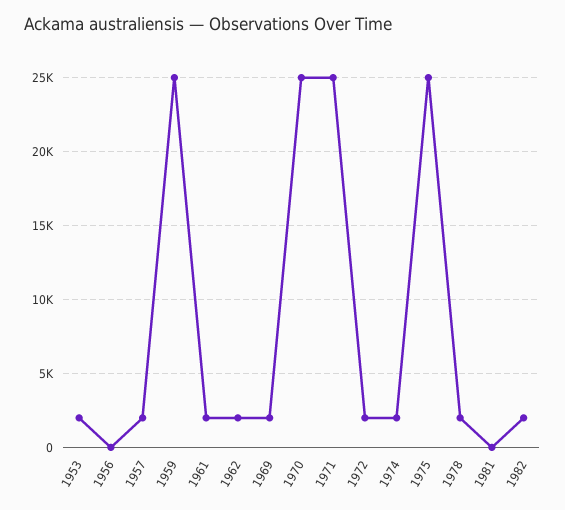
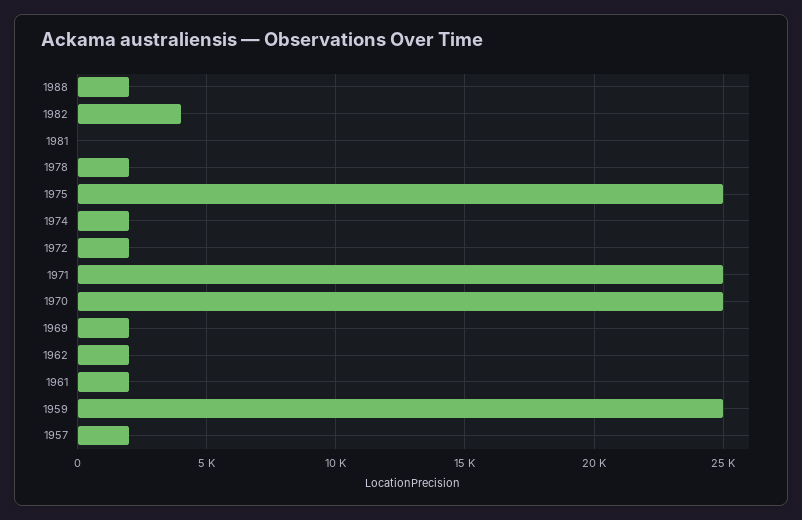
1953: 2000 -> none
1956: 0 -> none
1982: 2000 -> 4000
1988: none -> 2000

